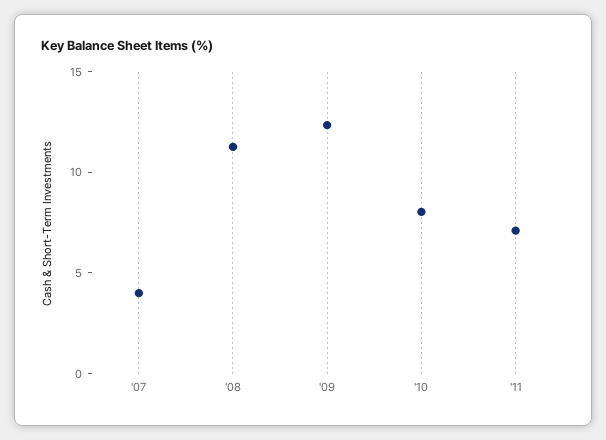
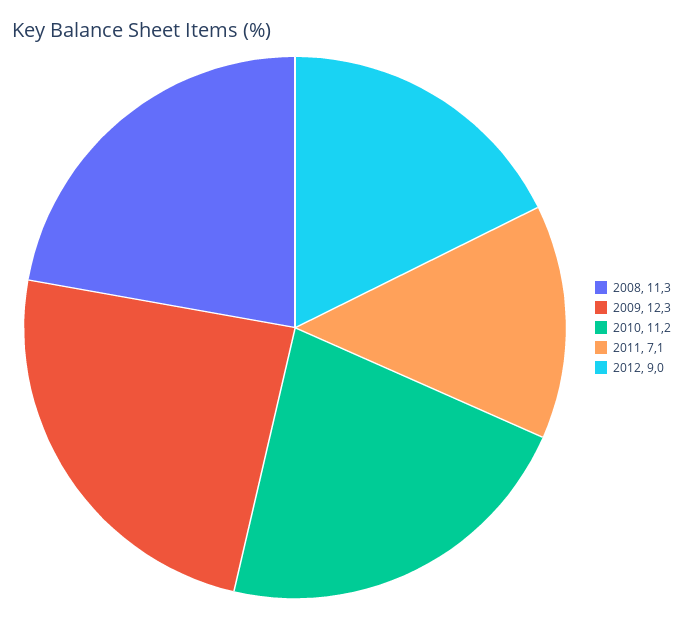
'07: 4 -> none
'10: 8 -> 11.2
2012: none -> 9

